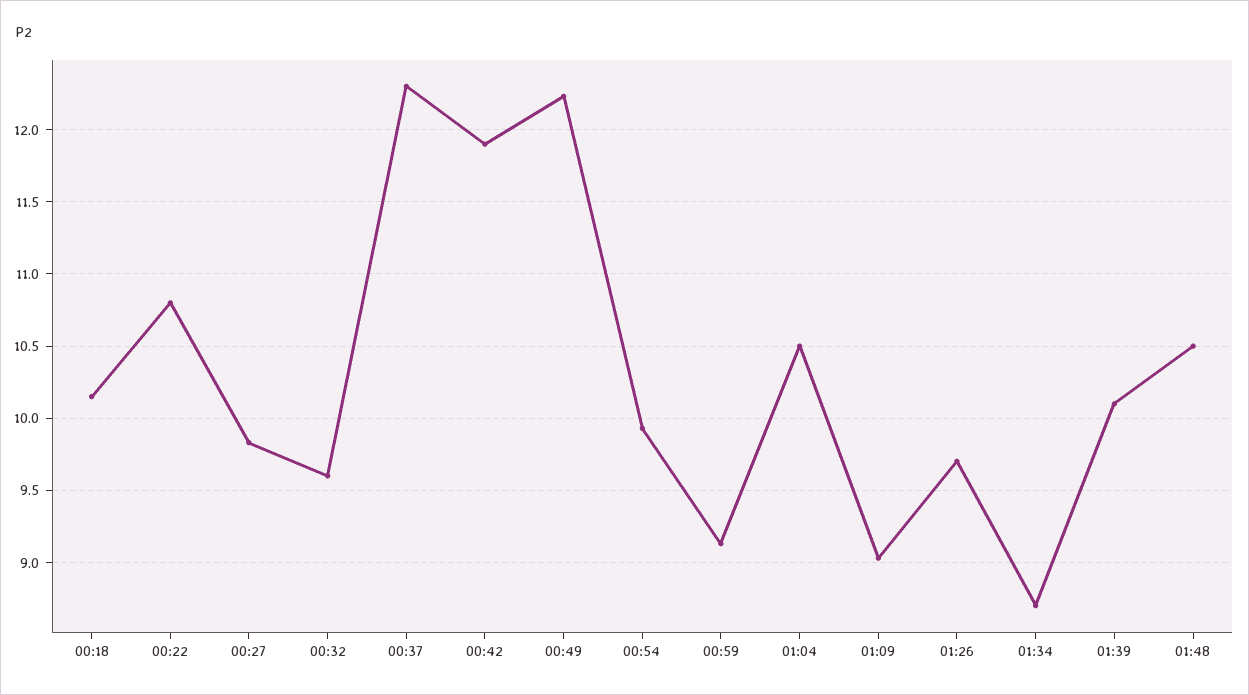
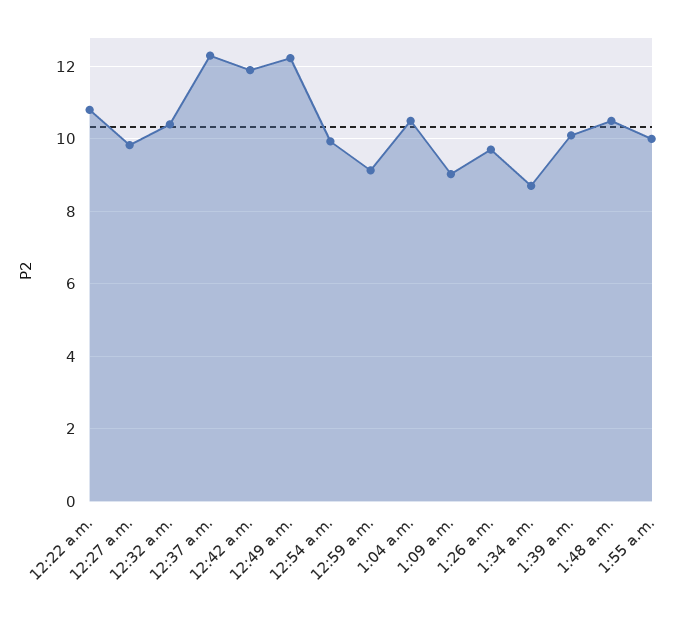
00:18: 10.15 -> none
00:32: 9.6 -> 10.4
1:55 a.m.: none -> 10

